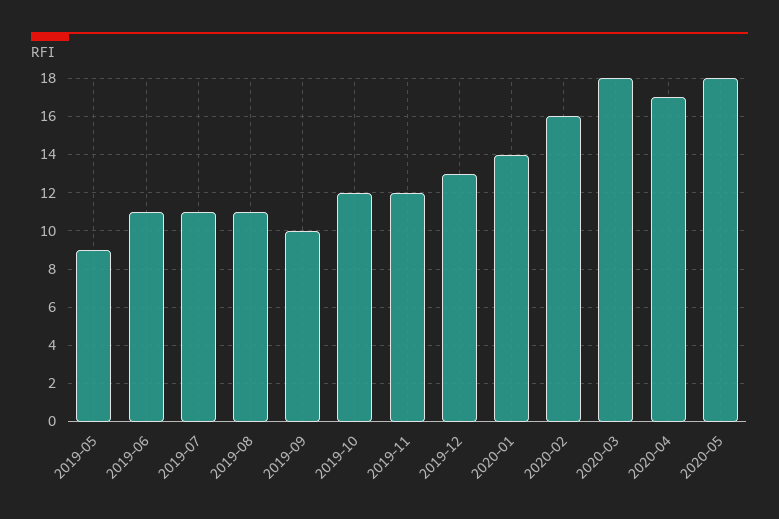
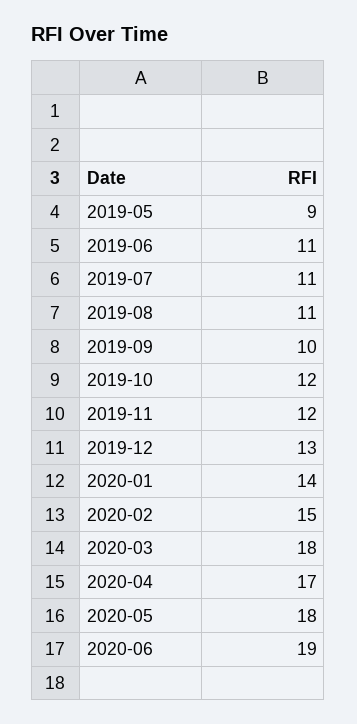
2020-02: 16 -> 15
2020-06: none -> 19

